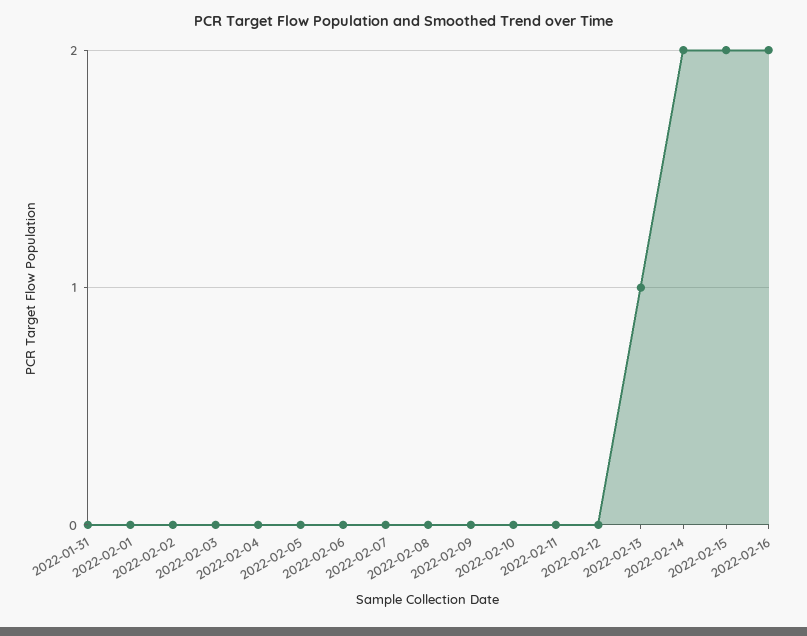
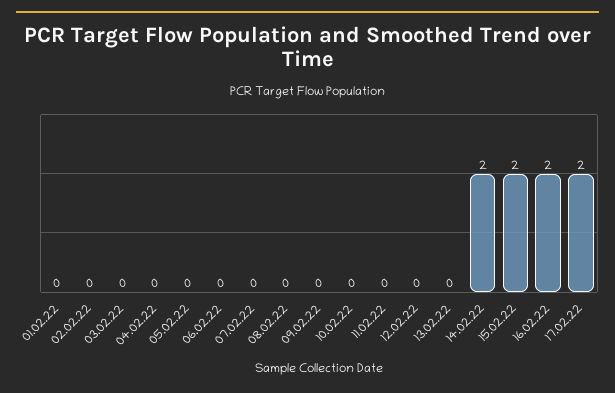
2022-01-31: 0 -> none
2022-02-13: 1 -> 0
17.02.22: none -> 2

